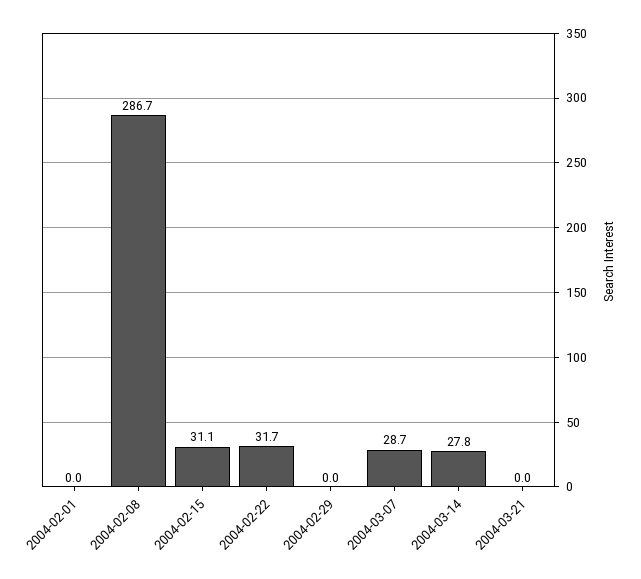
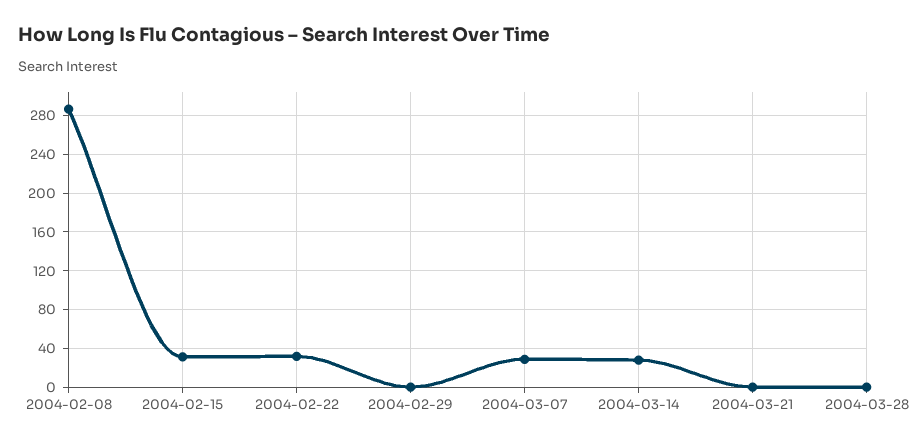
2004-02-01: 0 -> none
2004-03-28: none -> 0

